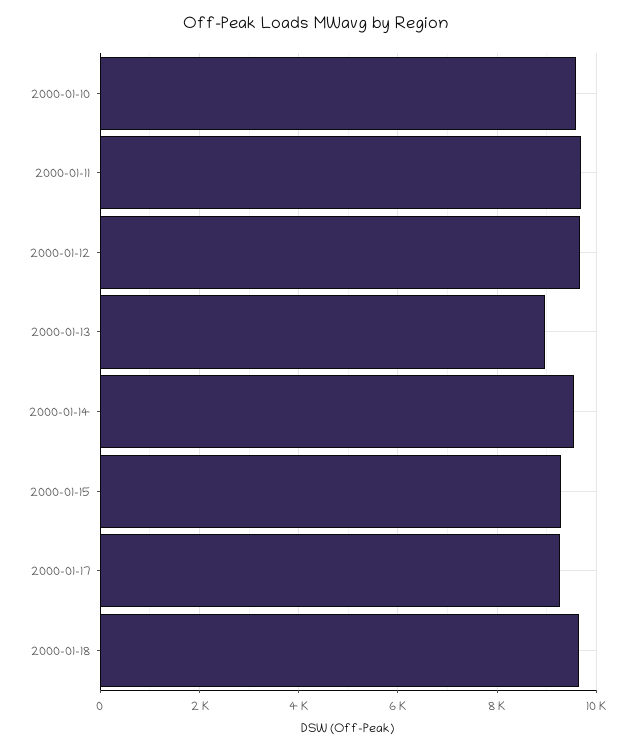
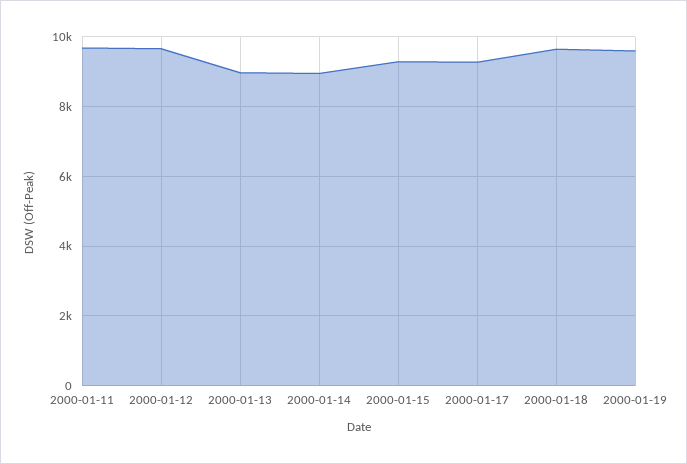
2000-01-10: 9600 -> none
2000-01-14: 9600 -> 9000
2000-01-19: none -> 9600

